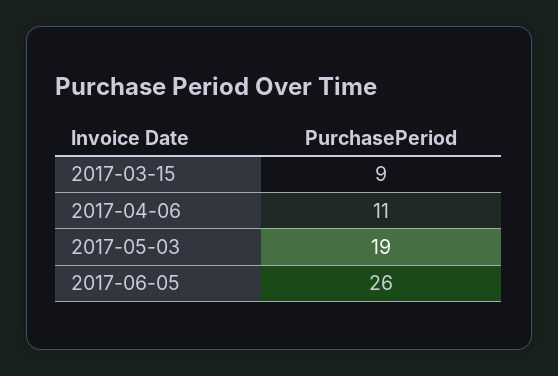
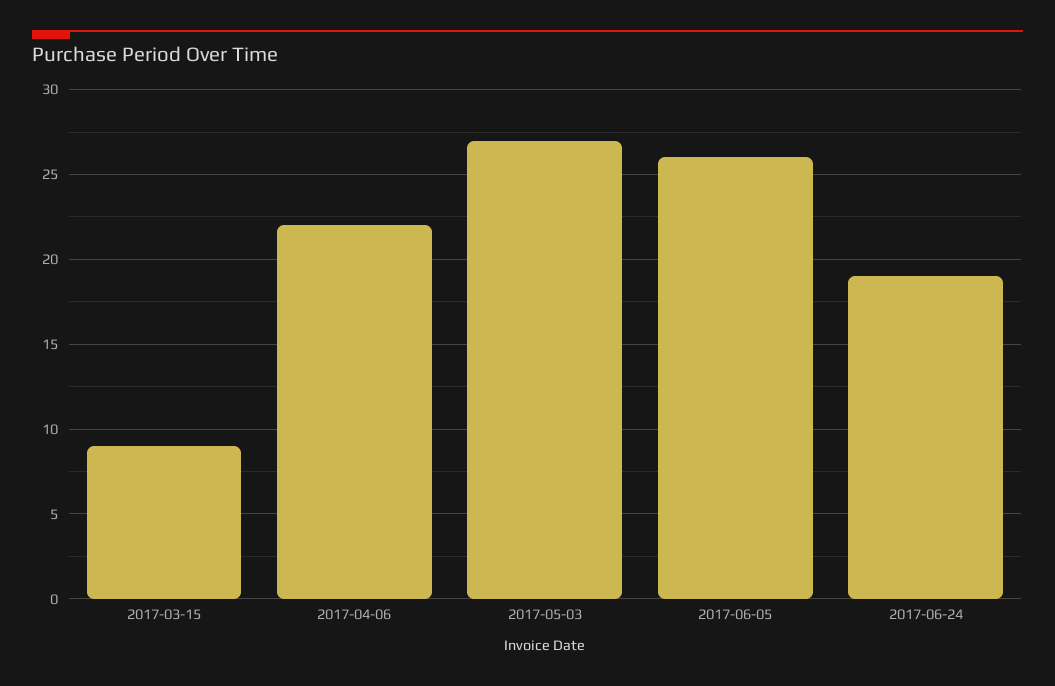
2017-04-06: 11 -> 22
2017-05-03: 19 -> 27
2017-06-24: none -> 19

